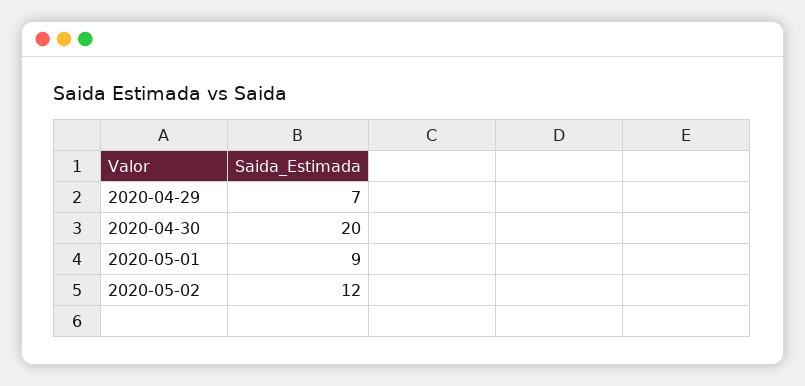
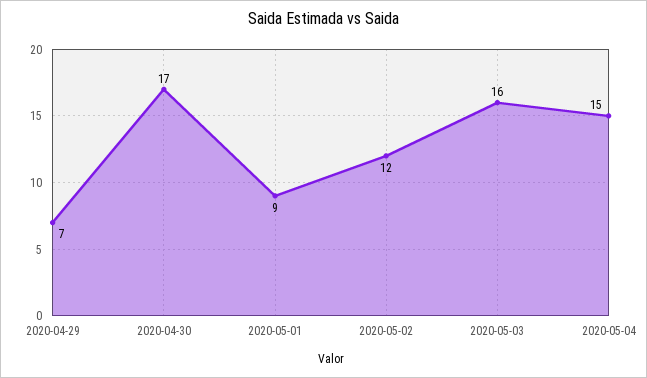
2020-04-30: 20 -> 17
2020-05-03: none -> 16
2020-05-04: none -> 15

